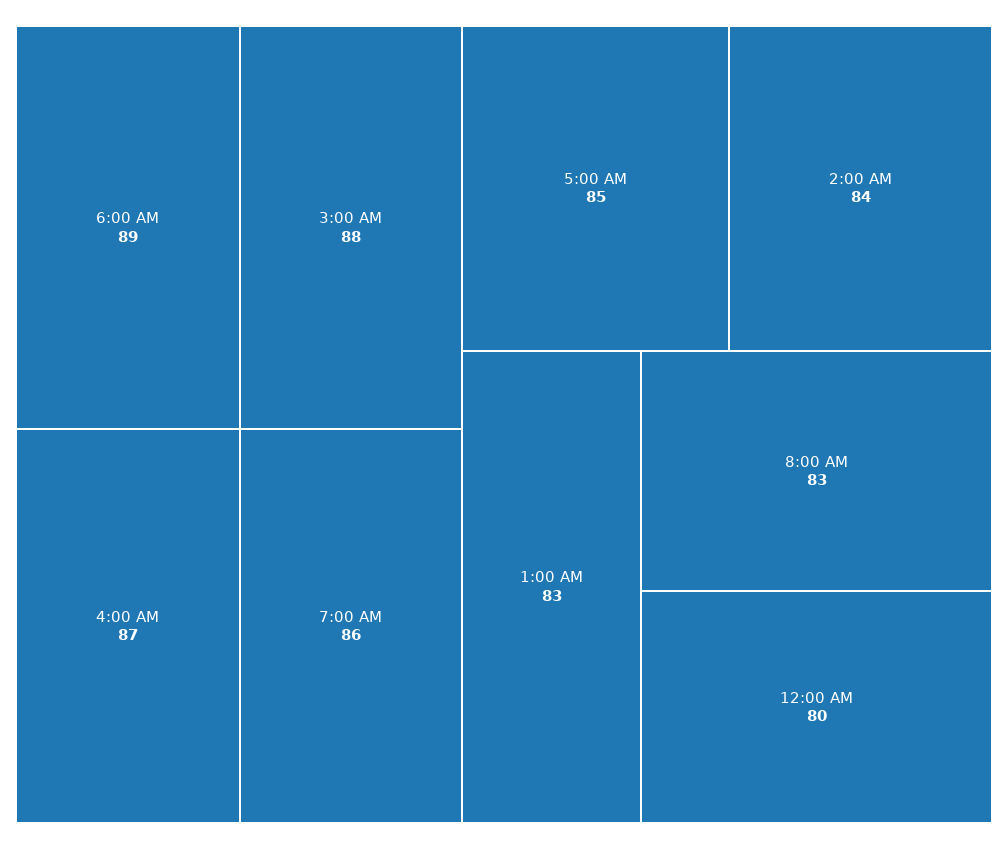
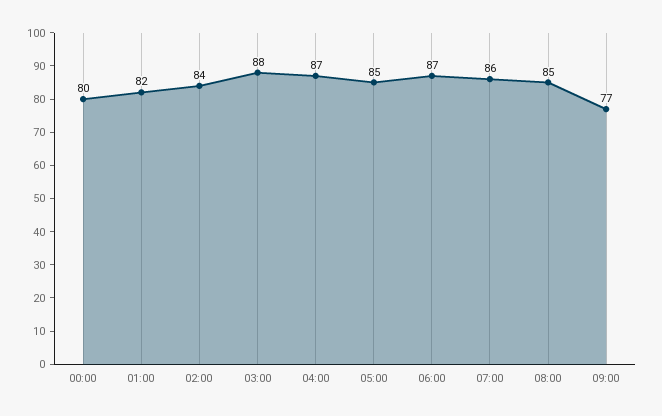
6:00 AM: 89 -> 87
1:00 AM: 83 -> 82
8:00 AM: 83 -> 85
09:00: none -> 77

